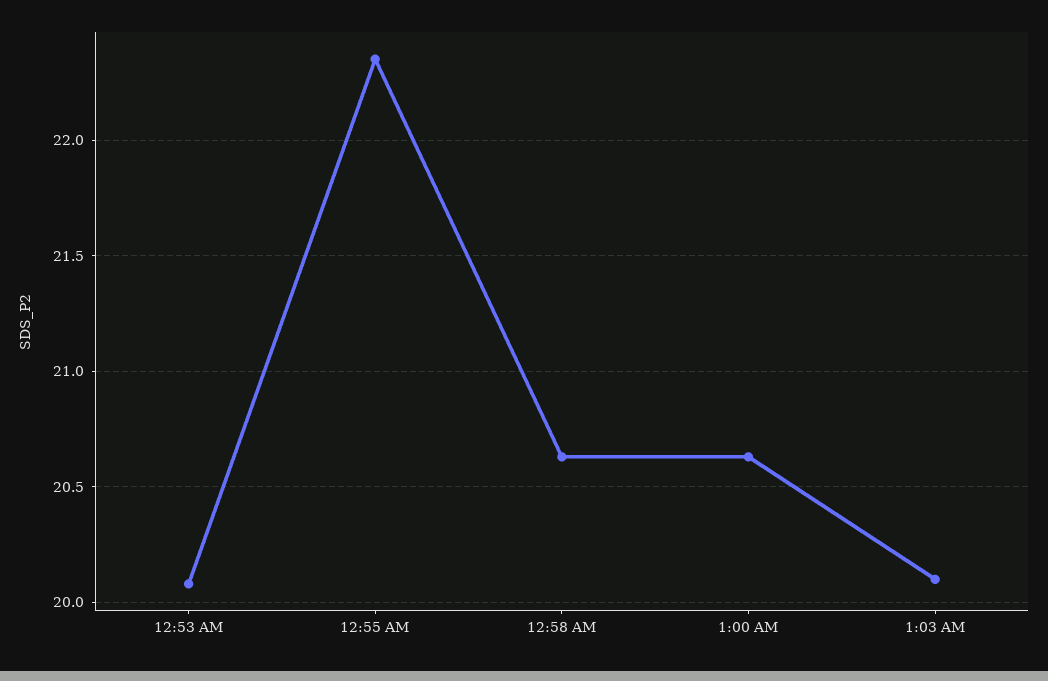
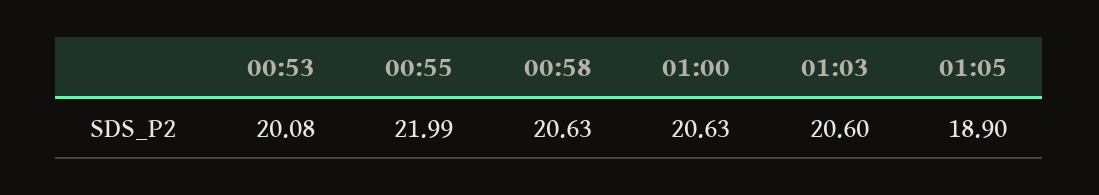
12:55 AM: 22.35 -> 21.99
1:03 AM: 20.1 -> 20.6
01:05: none -> 18.9

